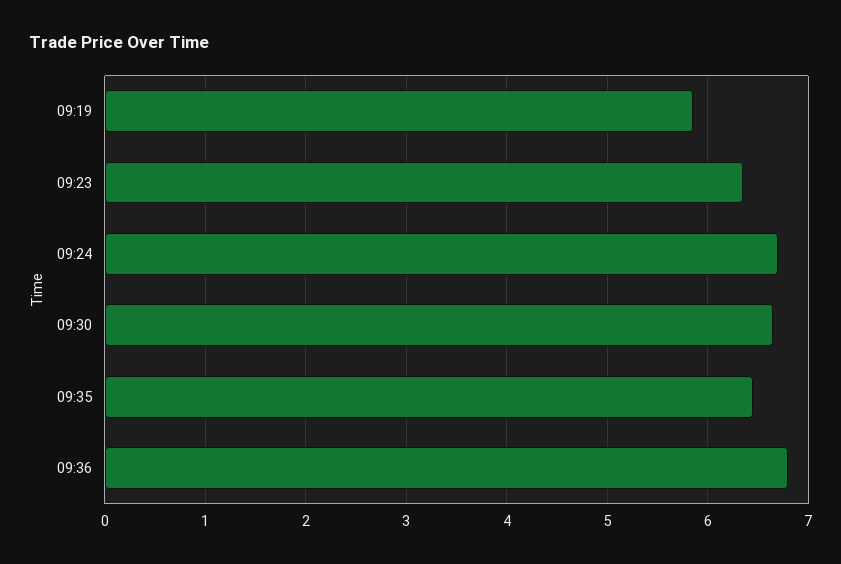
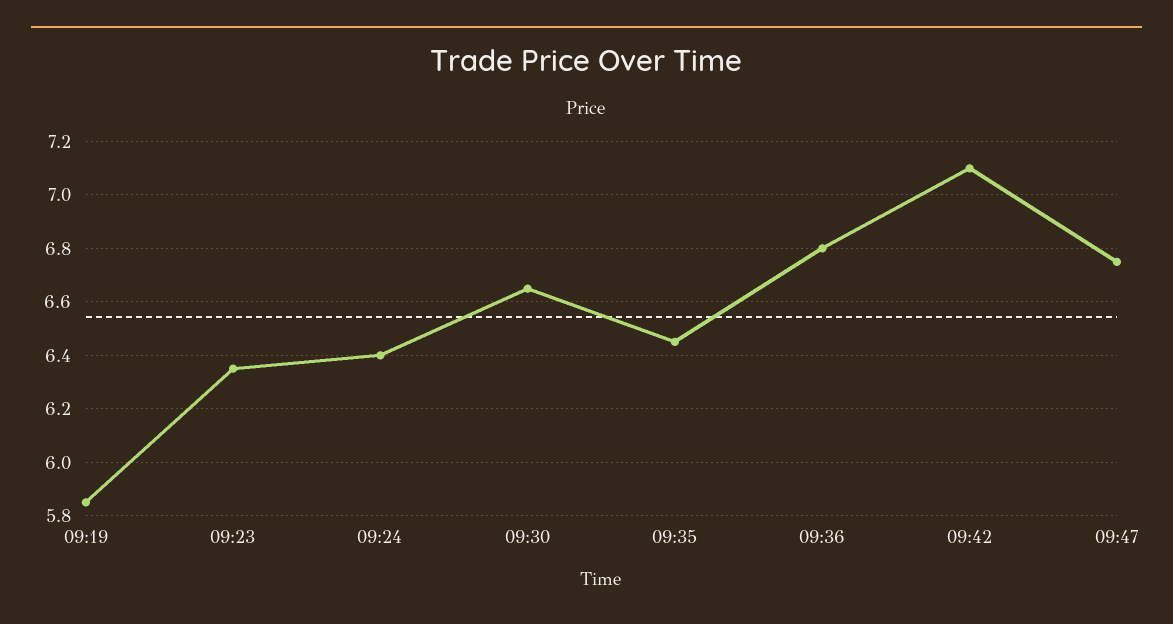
09:24: 6.7 -> 6.4
09:42: none -> 7.1
09:47: none -> 6.75

